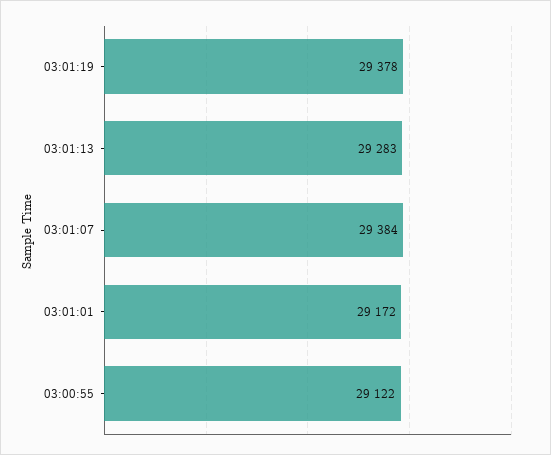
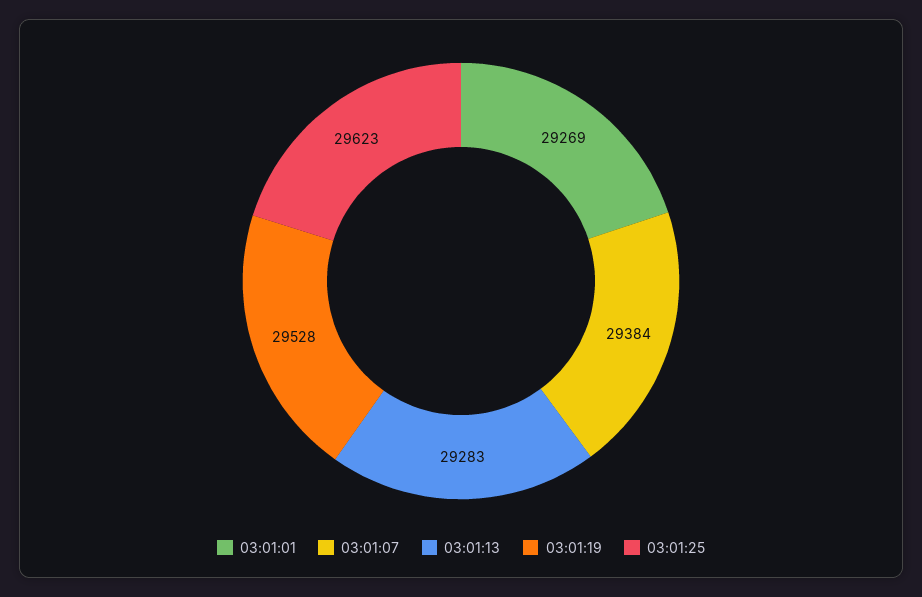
03:01:19: 29378 -> 29528
03:01:01: 29172 -> 29269
03:00:55: 29122 -> none
03:01:25: none -> 29623

